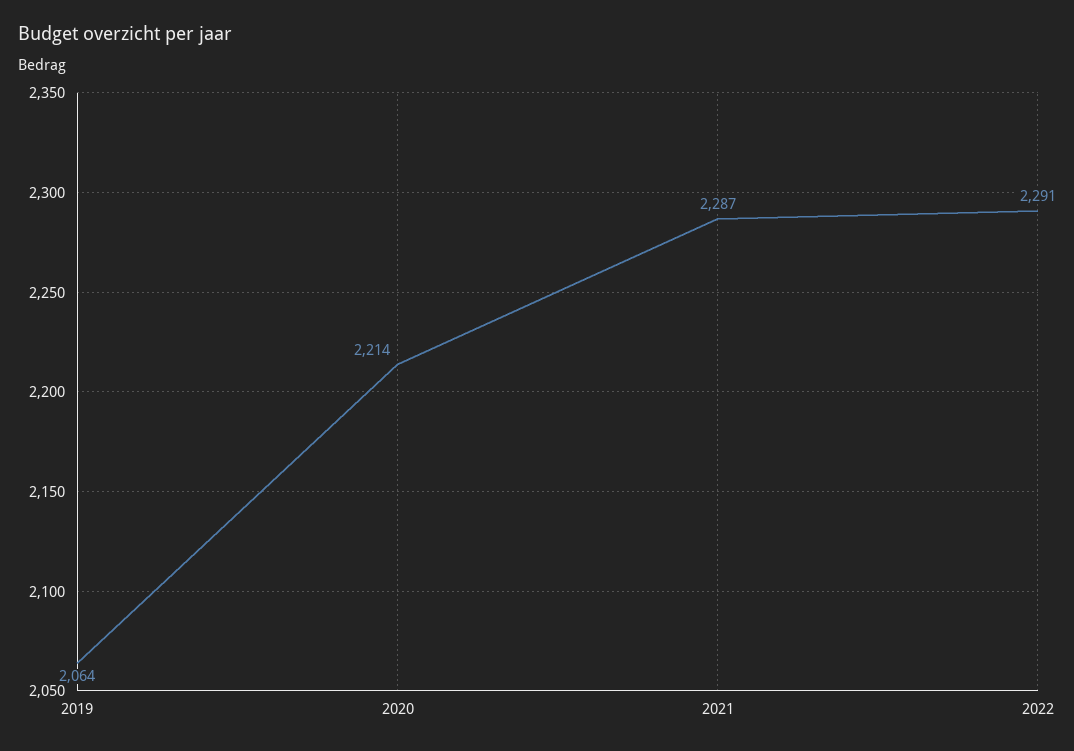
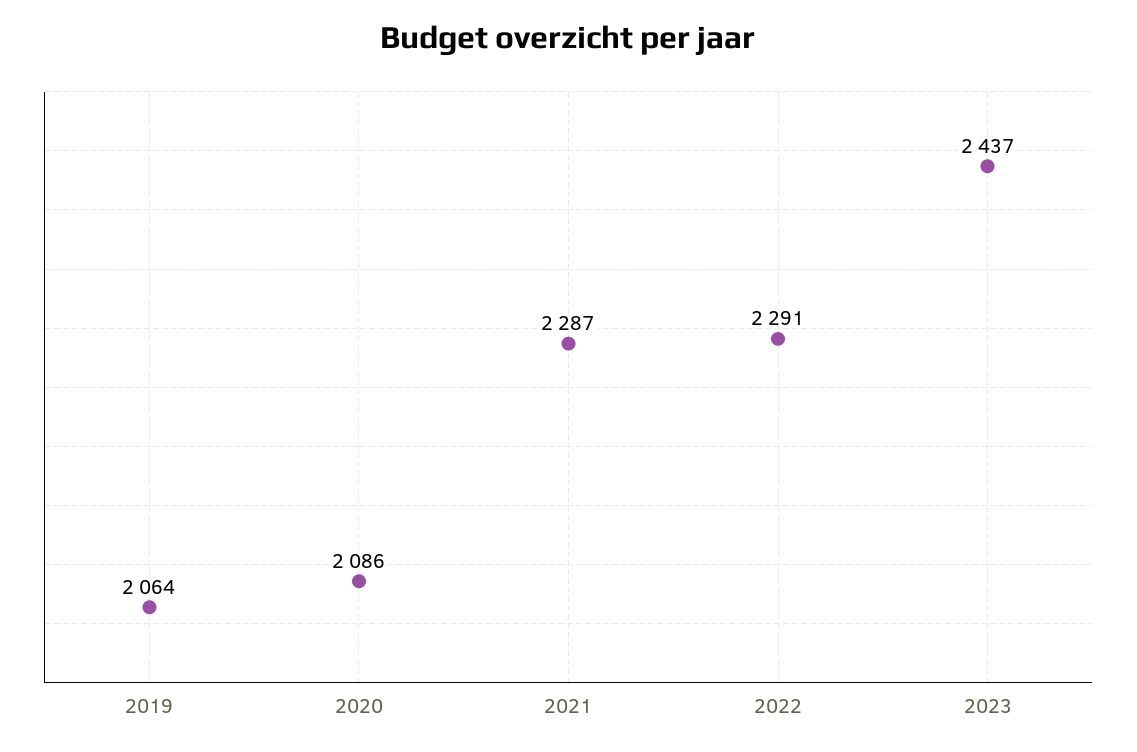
2020: 2214 -> 2086
2023: none -> 2437

